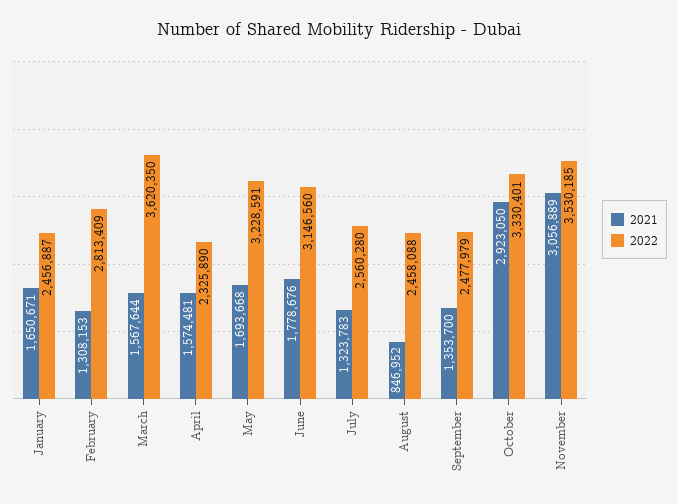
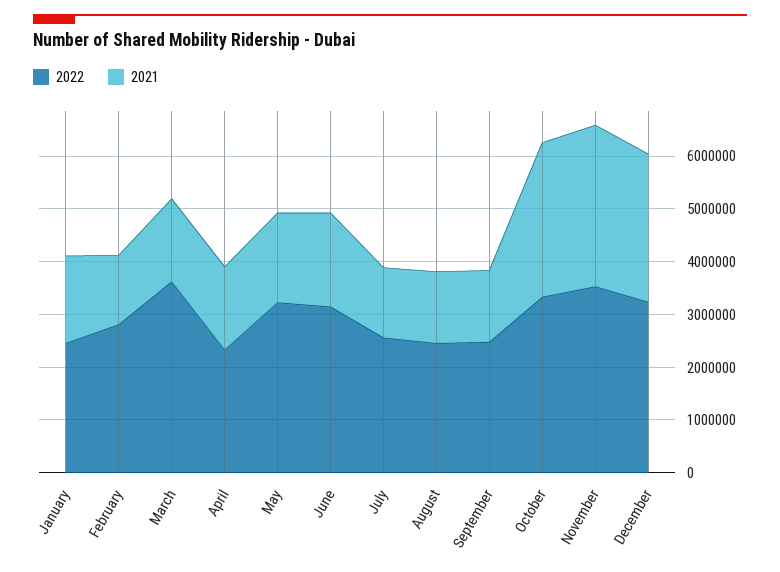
2021, August: 846952 -> 1400000
2022, December: none -> 3200000
2021, December: none -> 2800000

